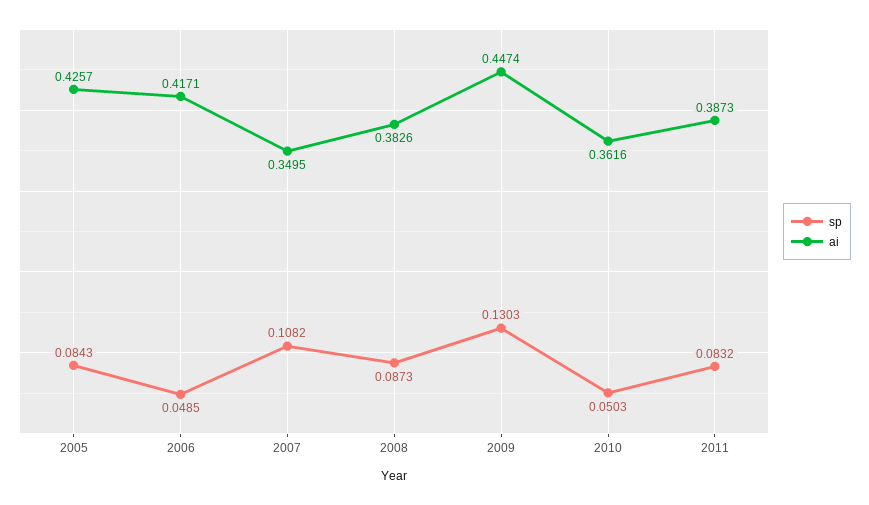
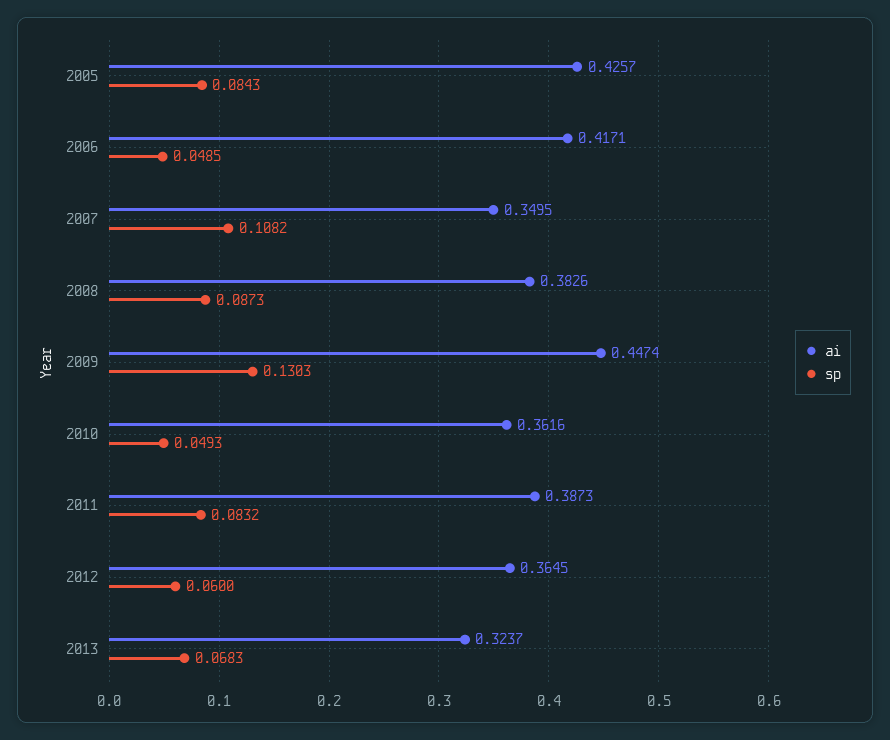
sp, 2010: 0.0503 -> 0.0493
ai, 2012: none -> 0.3645
sp, 2012: none -> 0.06
ai, 2013: none -> 0.3237
sp, 2013: none -> 0.0683

